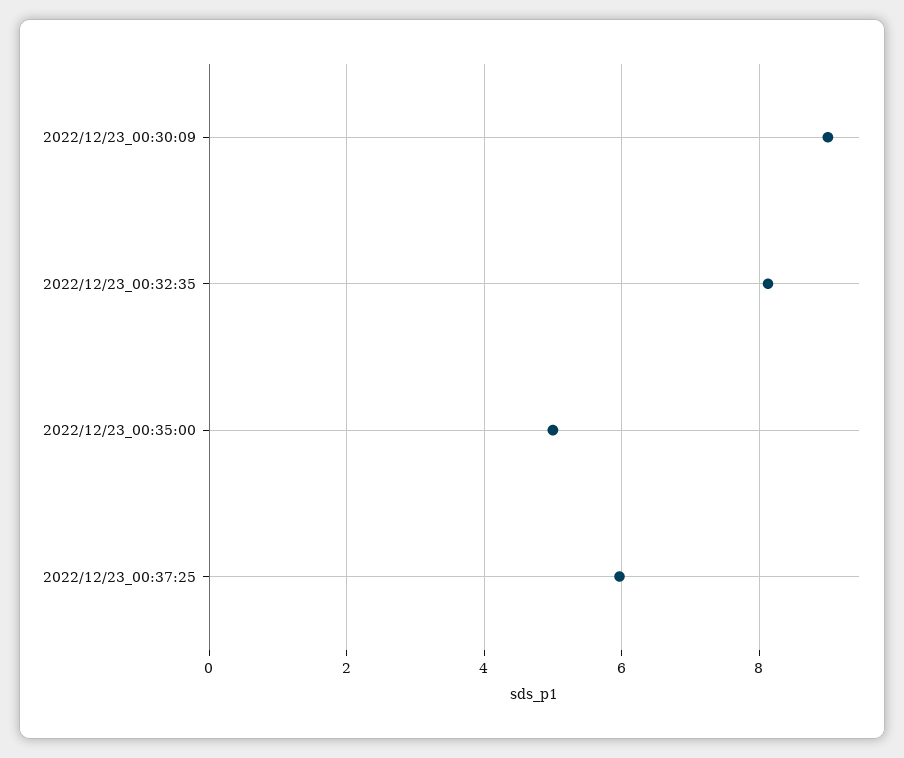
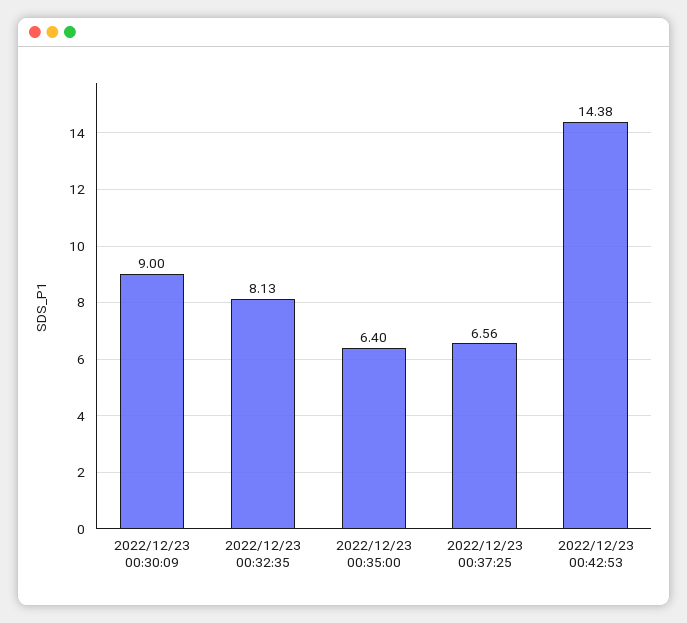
2022/12/23_00:35:00: 5 -> 6.4
2022/12/23_00:37:25: 6 -> 6.56
2022/12/23 00:42:53: none -> 14.38

